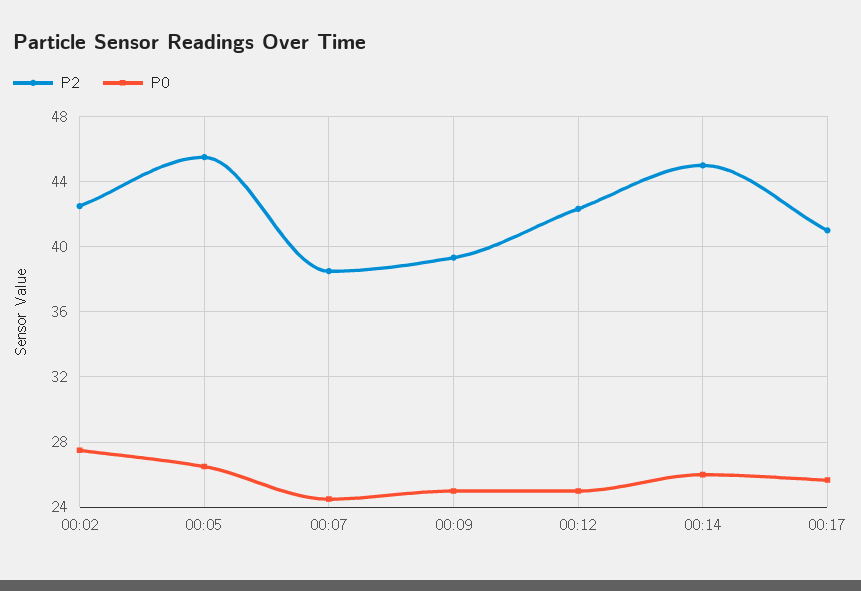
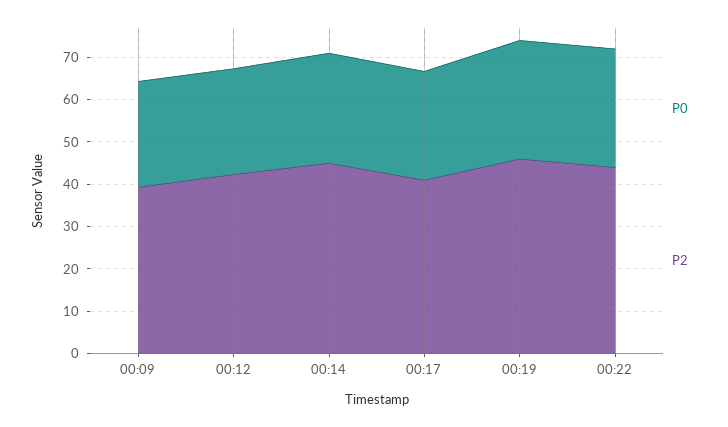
P2, 00:02: 42.5 -> none
P0, 00:02: 27.5 -> none
P2, 00:05: 45.5 -> none
P0, 00:05: 26.5 -> none
P2, 00:07: 38.5 -> none
P0, 00:07: 24.5 -> none
P0, 00:19: none -> 28
P2, 00:19: none -> 46
P0, 00:22: none -> 28
P2, 00:22: none -> 44

